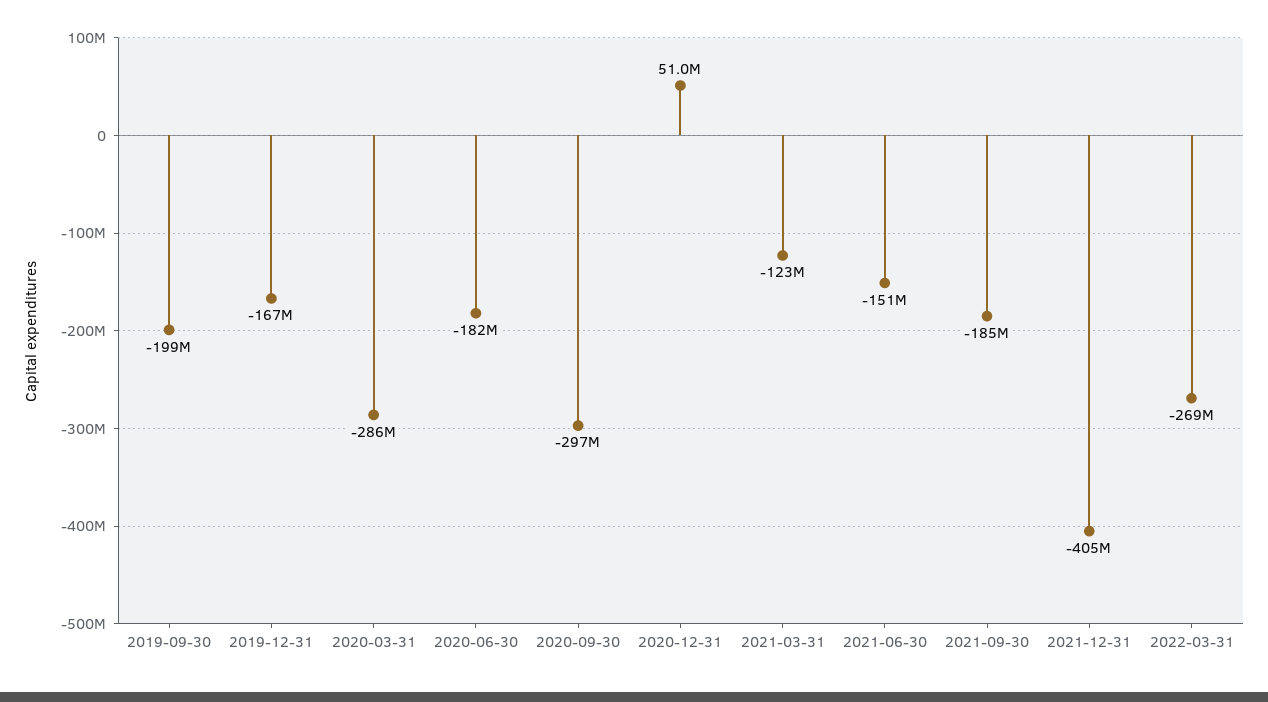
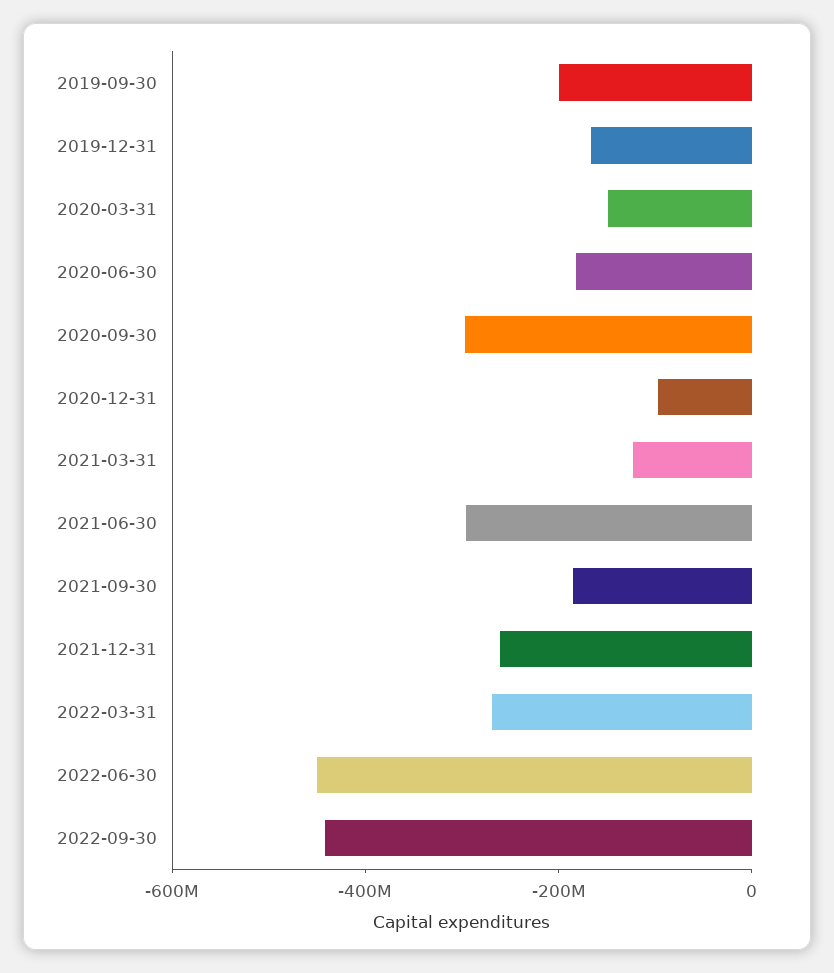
2020-03-31: -286000000 -> -150000000
2020-12-31: 51000000 -> -100000000
2021-06-30: -151000000 -> -300000000
2021-12-31: -405000000 -> -250000000
2022-06-30: none -> -450000000
2022-09-30: none -> -450000000

